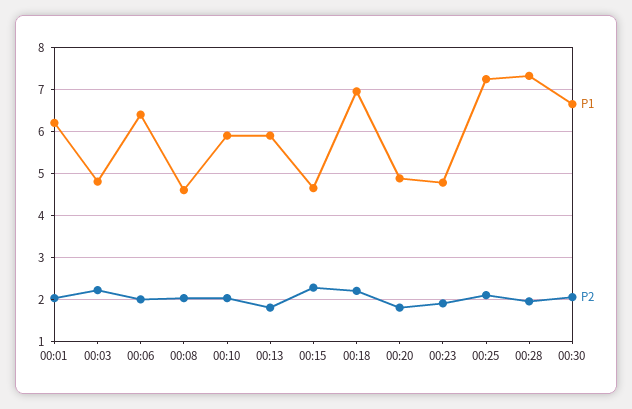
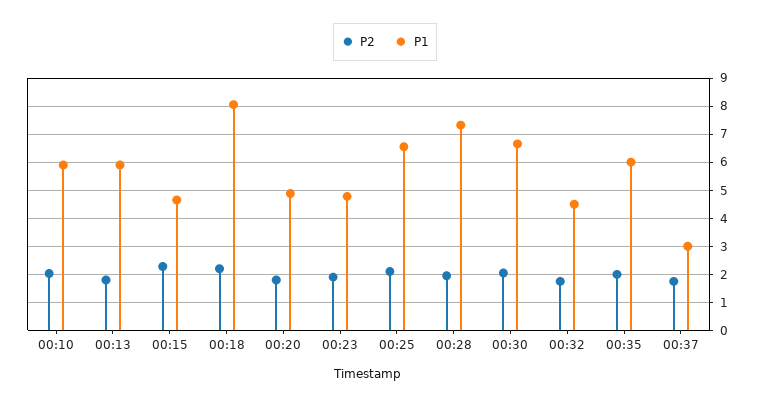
P1, 00:01: 6.2 -> none
P2, 00:01: 2 -> none
P1, 00:03: 4.8 -> none
P2, 00:03: 2.2 -> none
P1, 00:06: 6.4 -> none
P2, 00:06: 2 -> none
P1, 00:08: 4.6 -> none
P2, 00:08: 2 -> none
P1, 00:18: 7 -> 8
P1, 00:25: 7.2 -> 6.5
P2, 00:32: none -> 1.75
P1, 00:32: none -> 4.5
P2, 00:35: none -> 2
P1, 00:35: none -> 6
P2, 00:37: none -> 1.75
P1, 00:37: none -> 3

